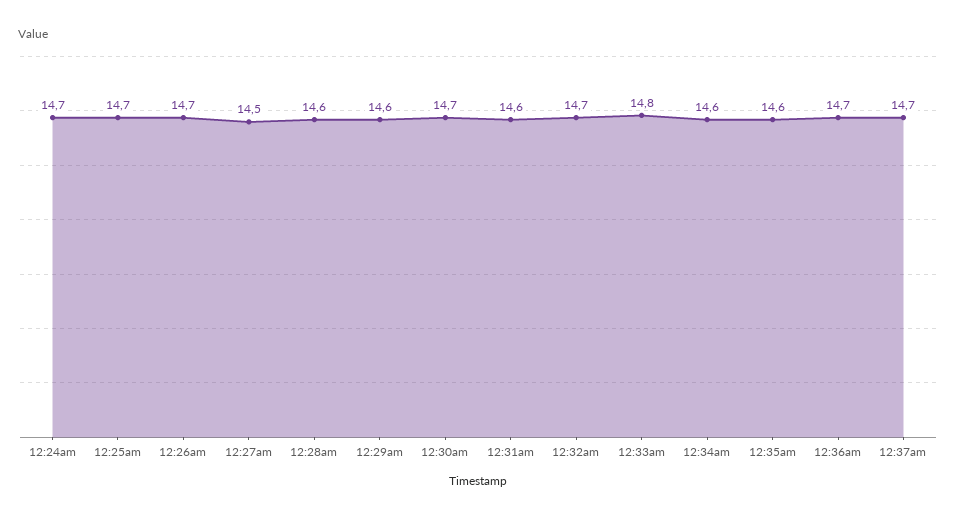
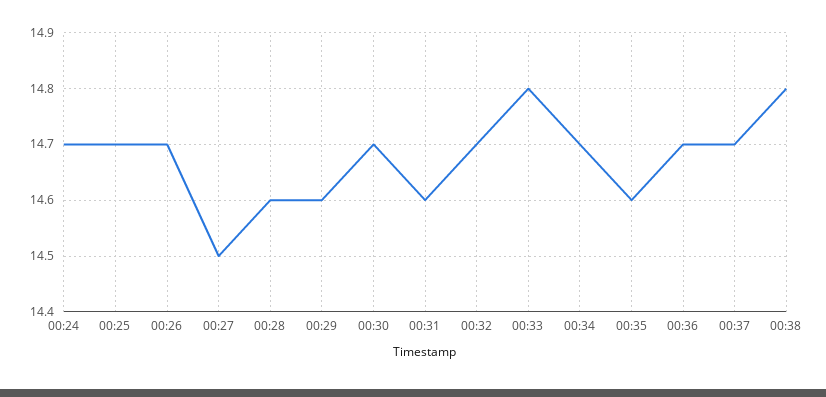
12:34am: 14.6 -> 14.7
00:38: none -> 14.8

